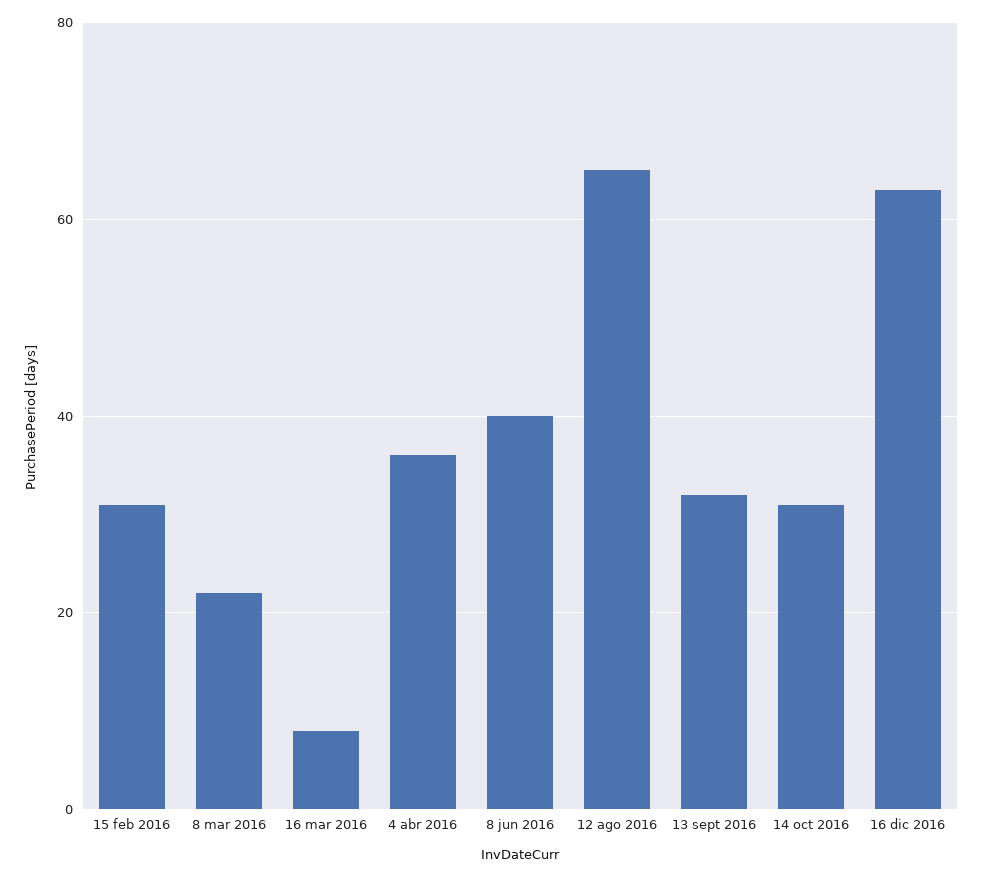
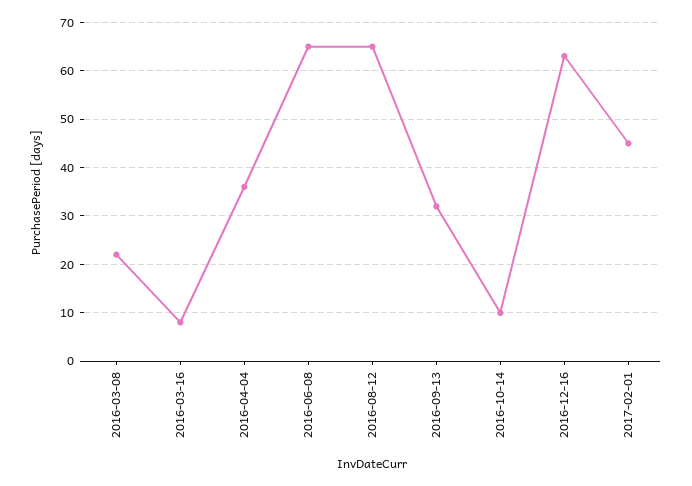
15 feb 2016: 30 -> none
8 jun 2016: 40 -> 65
14 oct 2016: 30 -> 10
2017-02-01: none -> 45

